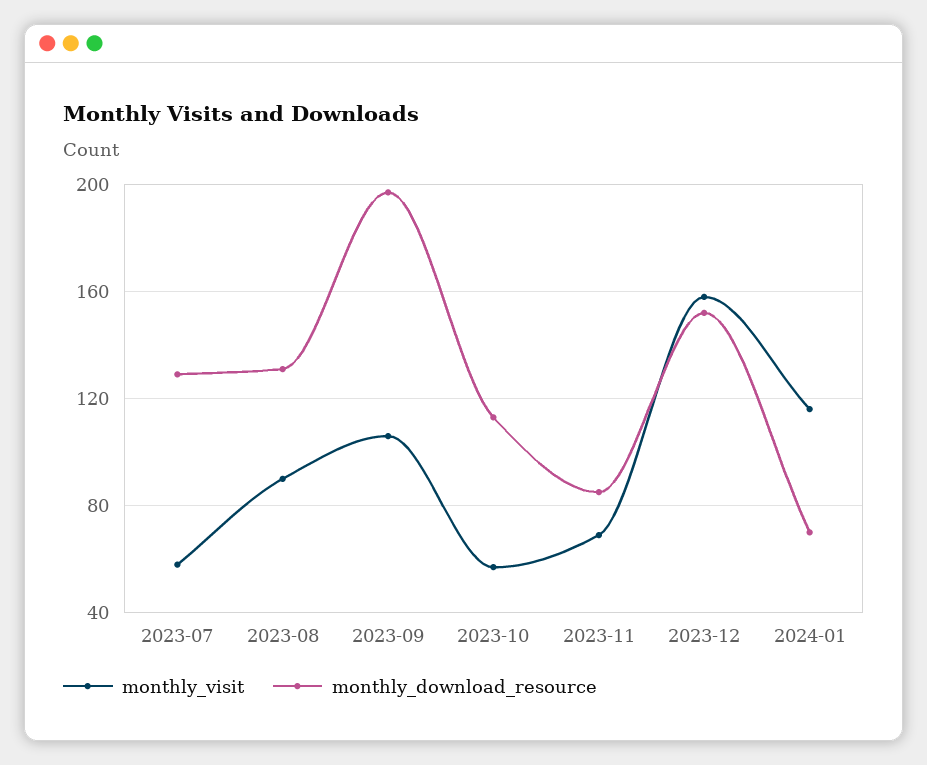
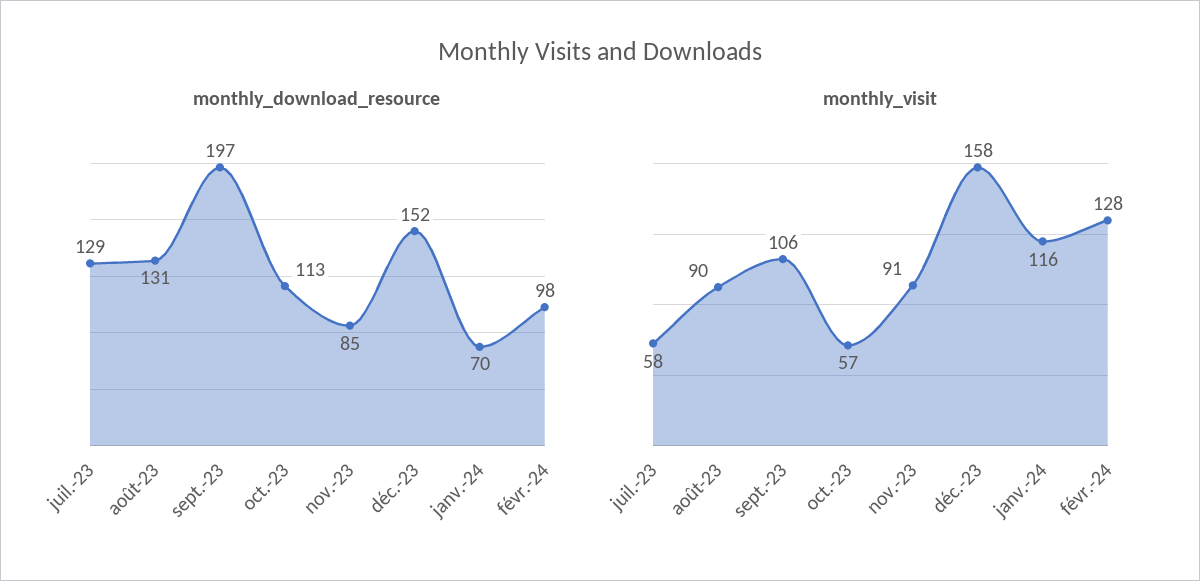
monthly_visit, 2023-11: 70 -> 91
monthly_download_resource, févr.-24: none -> 98
monthly_visit, févr.-24: none -> 128

